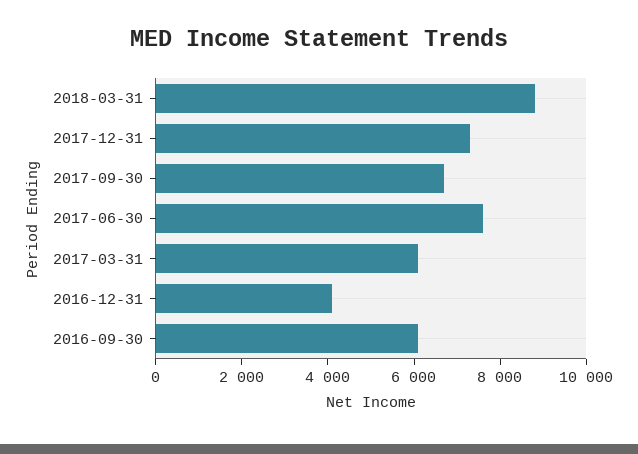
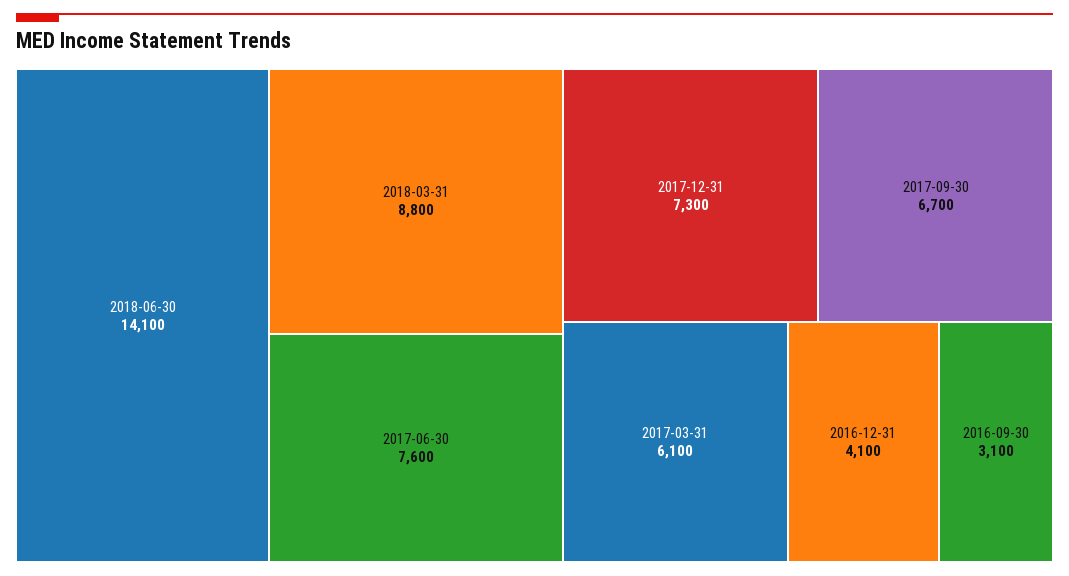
2016-09-30: 6000 -> 3100
2018-06-30: none -> 14100

